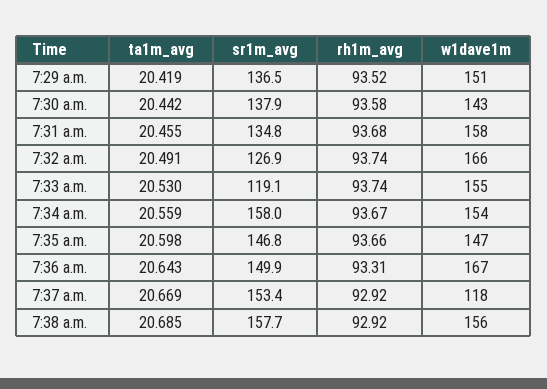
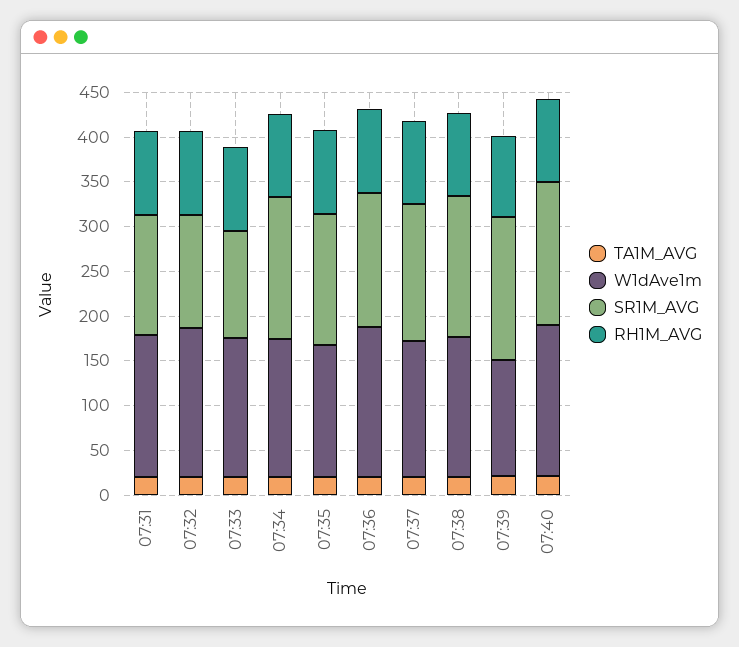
ta1m_avg, 7:29 a.m.: 20.419 -> none
sr1m_avg, 7:29 a.m.: 136.5 -> none
rh1m_avg, 7:29 a.m.: 93.52 -> none
w1dave1m, 7:29 a.m.: 151 -> none
ta1m_avg, 7:30 a.m.: 20.442 -> none
sr1m_avg, 7:30 a.m.: 137.9 -> none
rh1m_avg, 7:30 a.m.: 93.58 -> none
w1dave1m, 7:30 a.m.: 143 -> none
w1dave1m, 7:37 a.m.: 118 -> 150
ta1m_avg, 07:39: none -> 20
w1dave1m, 07:39: none -> 130
sr1m_avg, 07:39: none -> 160
rh1m_avg, 07:39: none -> 90
ta1m_avg, 07:40: none -> 20
w1dave1m, 07:40: none -> 170
sr1m_avg, 07:40: none -> 160
rh1m_avg, 07:40: none -> 90

